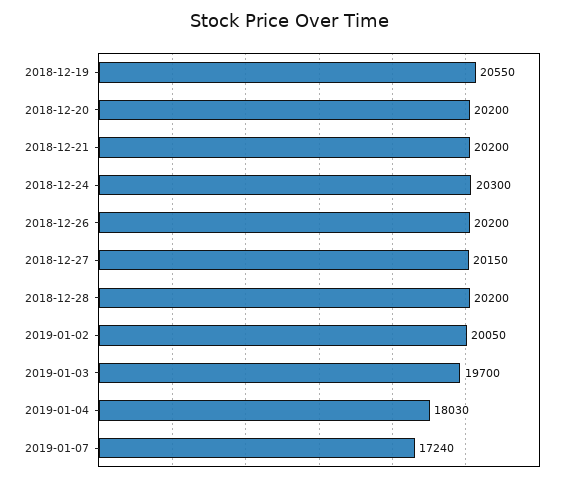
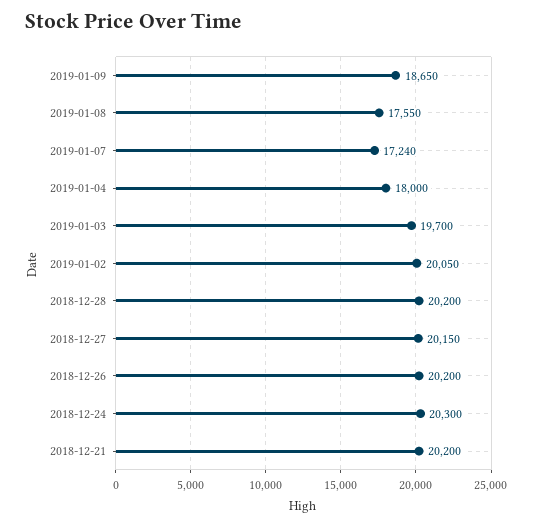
2018-12-19: 20550 -> none
2018-12-20: 20200 -> none
2019-01-04: 18030 -> 18000
2019-01-09: none -> 18650
2019-01-08: none -> 17550

